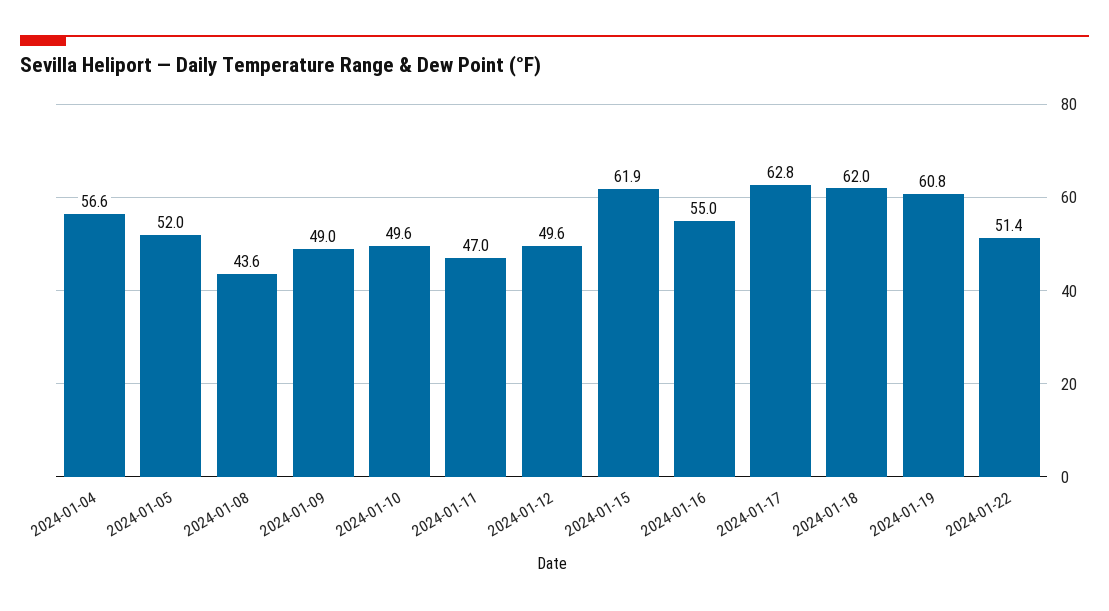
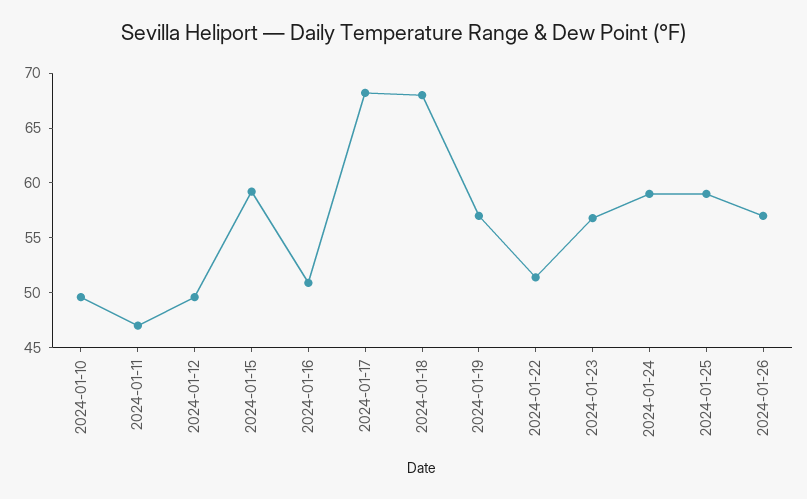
2024-01-04: 56.6 -> none
2024-01-05: 52 -> none
2024-01-08: 43.6 -> none
2024-01-09: 49 -> none
2024-01-15: 61.9 -> 59
2024-01-16: 55 -> 51
2024-01-17: 62.8 -> 68
2024-01-18: 62 -> 68
2024-01-19: 60.8 -> 57
2024-01-23: none -> 57
2024-01-24: none -> 59
2024-01-25: none -> 59
2024-01-26: none -> 57

